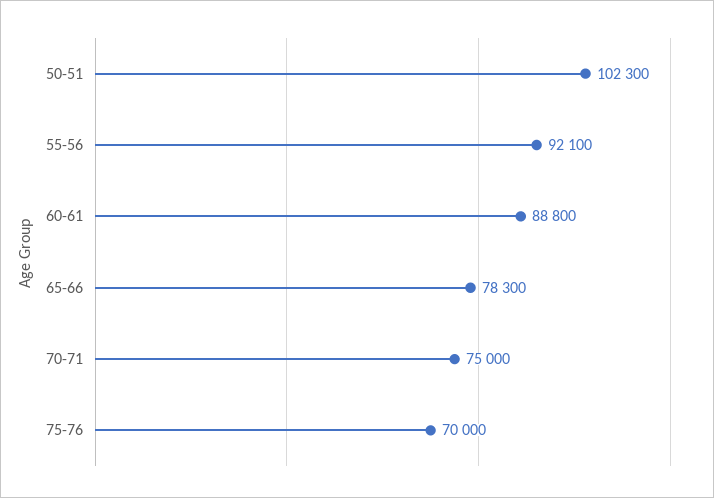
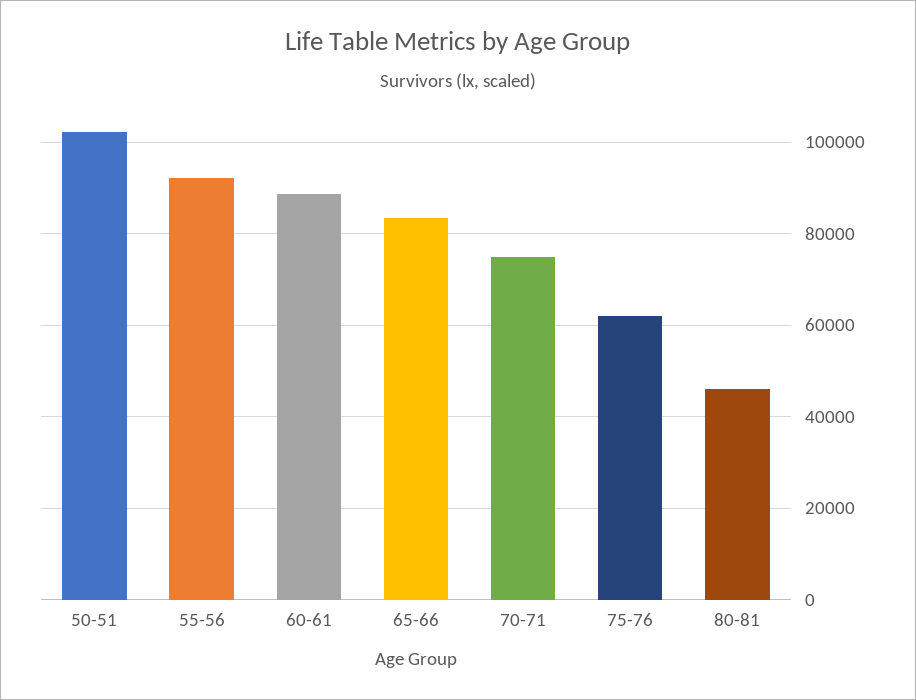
65-66: 78300 -> 84000
75-76: 70000 -> 62000
80-81: none -> 46000

